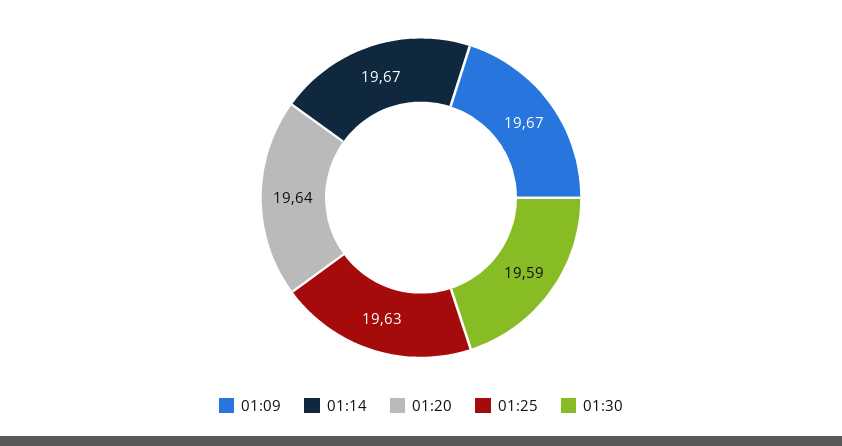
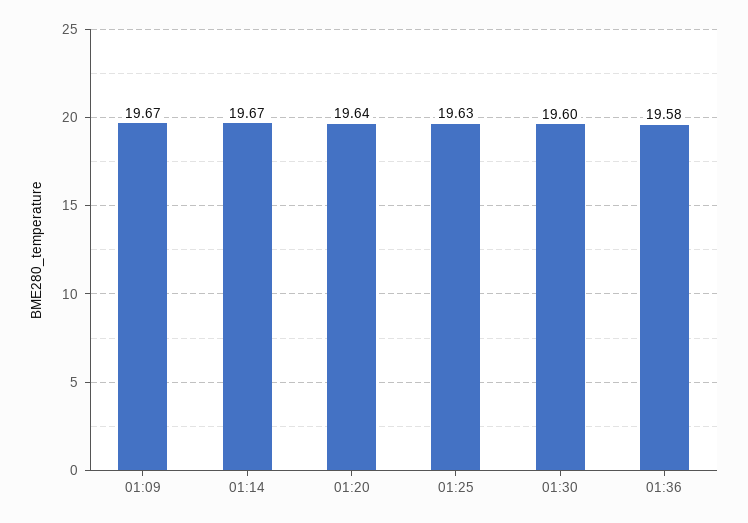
01:30: 19.59 -> 19.6
01:36: none -> 19.58

